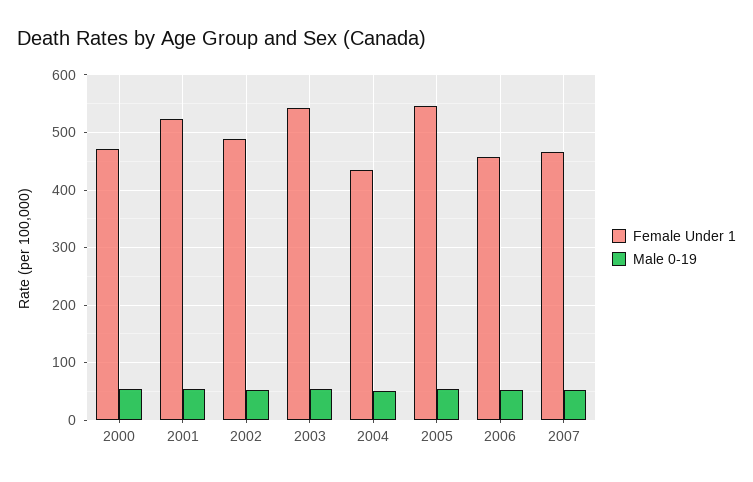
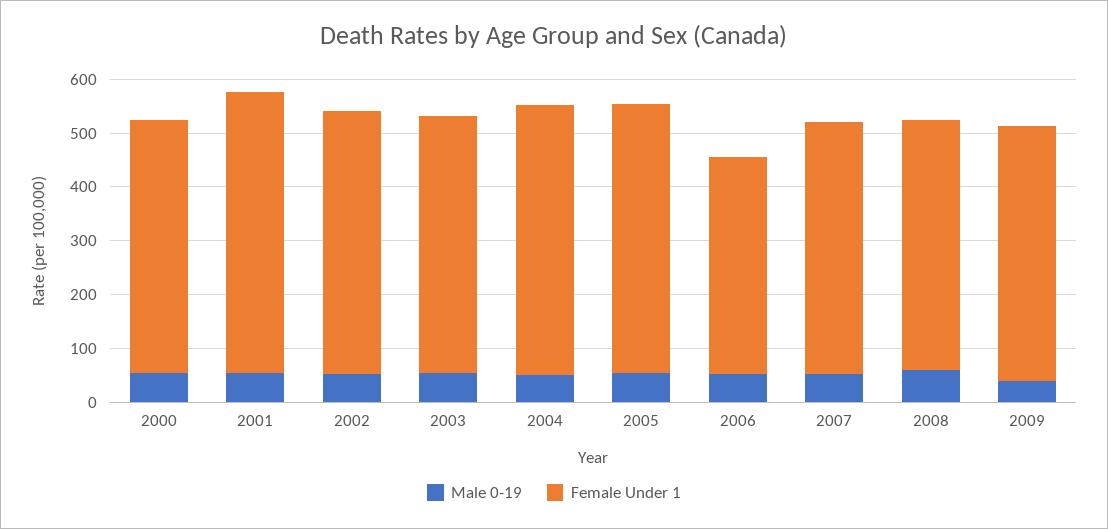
Female Under 1, 2003: 540 -> 480
Female Under 1, 2004: 440 -> 500
Female Under 1, 2005: 540 -> 500
Female Under 1, 2006: 460 -> 400
Male 0-19, 2008: none -> 60
Female Under 1, 2008: none -> 460
Male 0-19, 2009: none -> 40
Female Under 1, 2009: none -> 480

